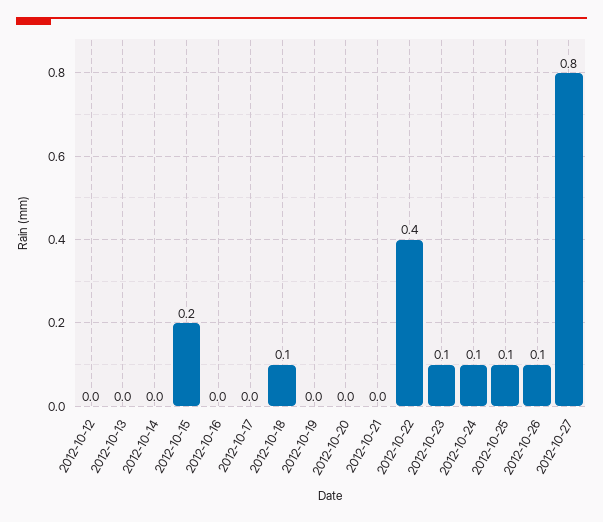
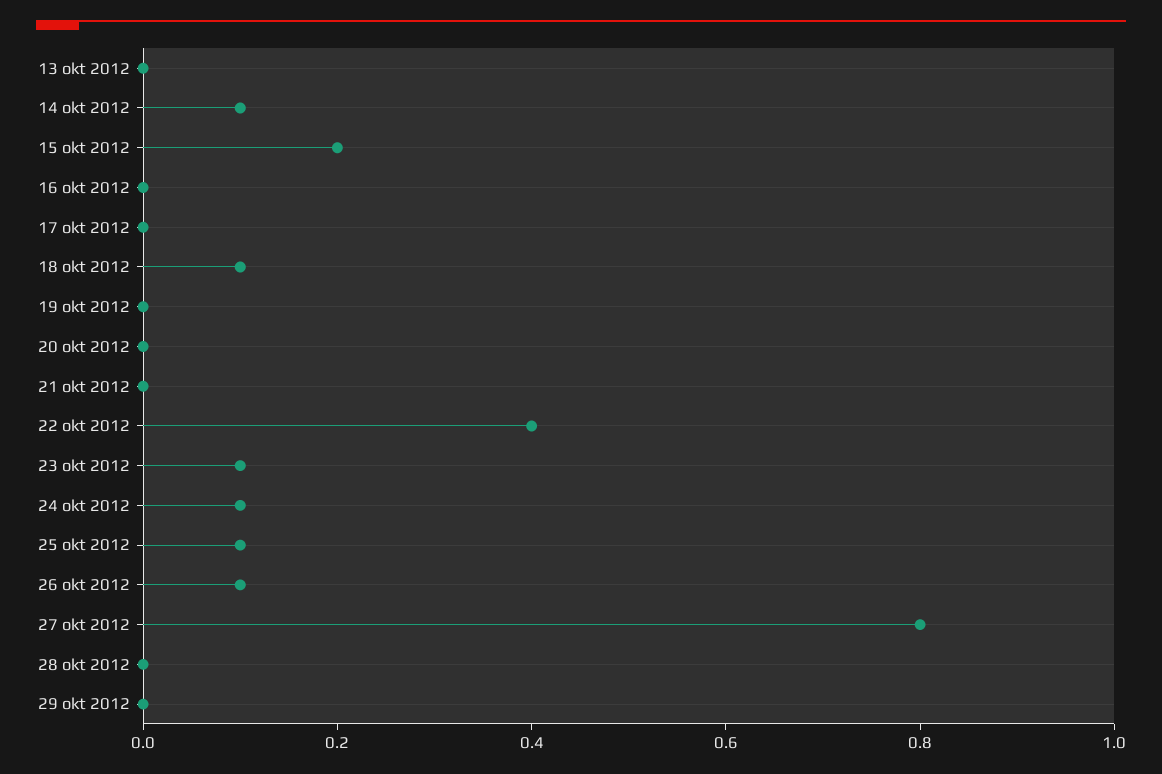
2012-10-12: 0 -> none
2012-10-14: 0 -> 0.1
28 okt 2012: none -> 0
29 okt 2012: none -> 0

